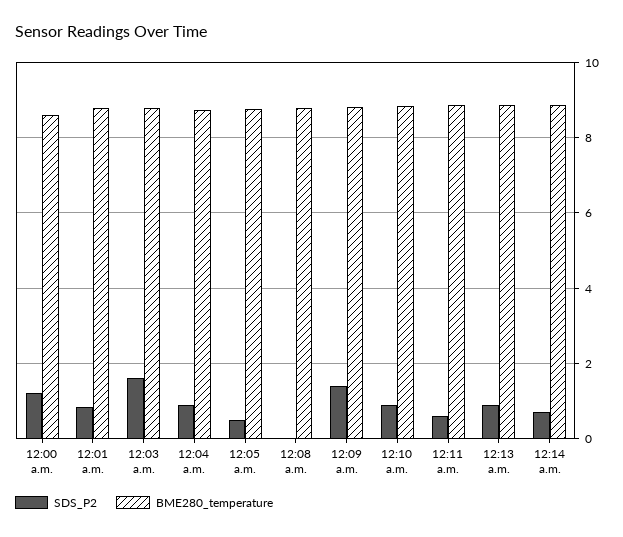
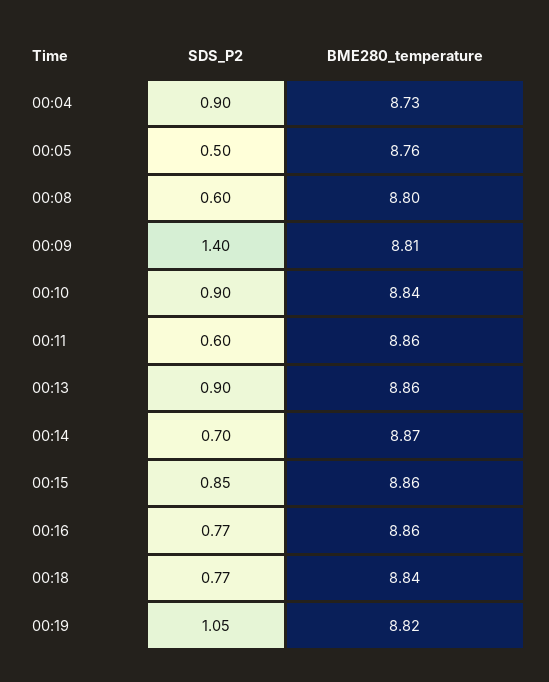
SDS_P2, 12:00 a.m.: 1.2 -> none
BME280_temperature, 12:00 a.m.: 8.6 -> none
SDS_P2, 12:01 a.m.: 0.8 -> none
BME280_temperature, 12:01 a.m.: 8.8 -> none
SDS_P2, 12:03 a.m.: 1.6 -> none
BME280_temperature, 12:03 a.m.: 8.8 -> none
SDS_P2, 12:08 a.m.: 0 -> 0.6
SDS_P2, 00:15: none -> 0.85
BME280_temperature, 00:15: none -> 8.86
SDS_P2, 00:16: none -> 0.77
BME280_temperature, 00:16: none -> 8.86
SDS_P2, 00:18: none -> 0.77
BME280_temperature, 00:18: none -> 8.84
SDS_P2, 00:19: none -> 1.05
BME280_temperature, 00:19: none -> 8.82

